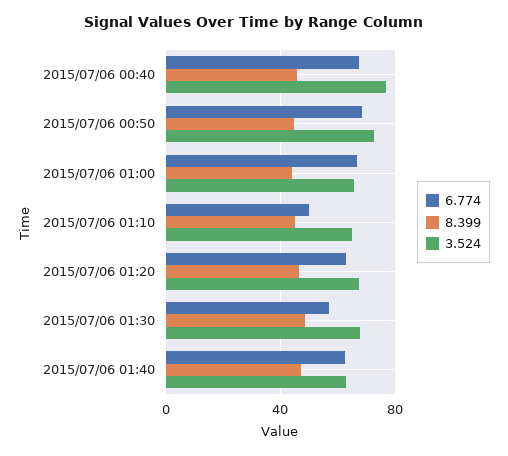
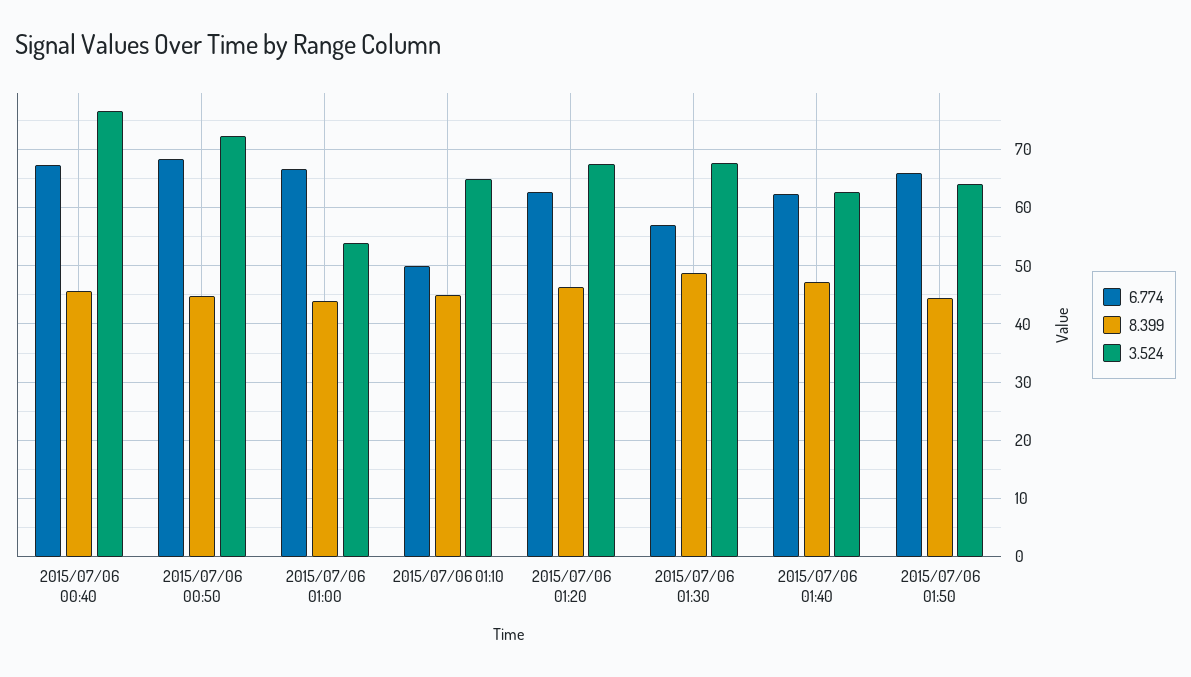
3.524, 2015/07/06 01:00: 65 -> 54
6.774, 2015/07/06 01:50: none -> 66
8.399, 2015/07/06 01:50: none -> 44
3.524, 2015/07/06 01:50: none -> 64

